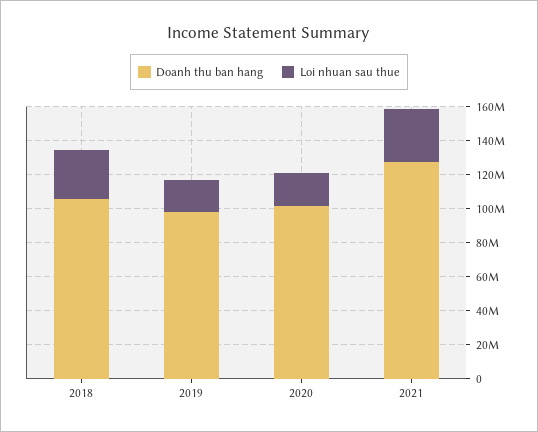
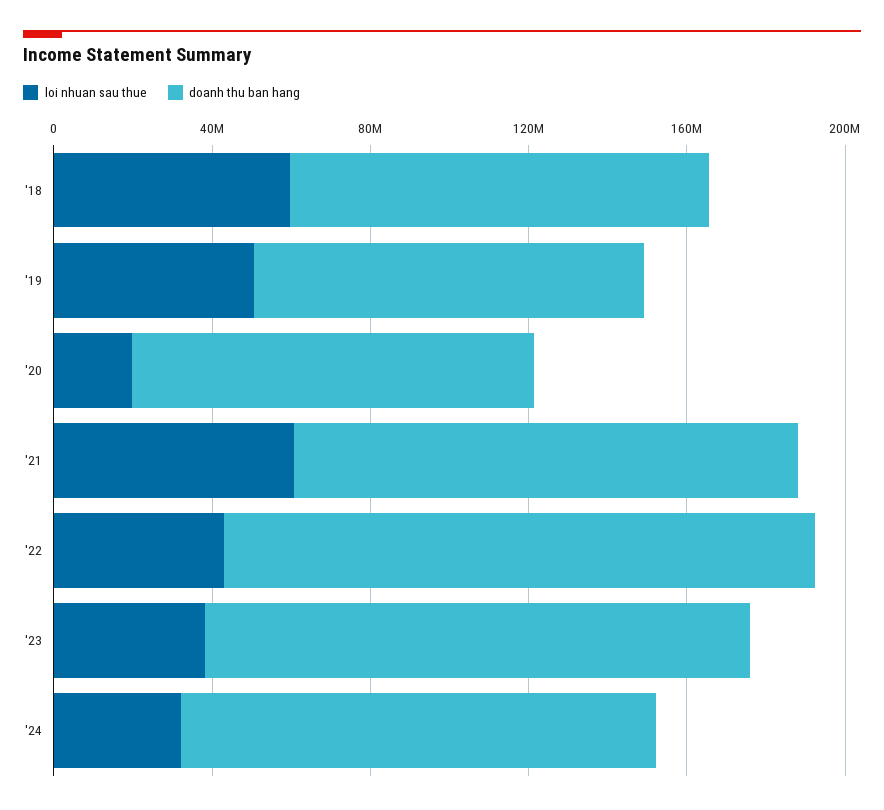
Loi nhuan sau thue, 2018: 30000000 -> 60000000
Loi nhuan sau thue, 2019: 20000000 -> 50000000
Loi nhuan sau thue, 2021: 30000000 -> 60000000
Loi nhuan sau thue, '22: none -> 40000000
Doanh thu ban hang, '22: none -> 150000000
Loi nhuan sau thue, '23: none -> 40000000
Doanh thu ban hang, '23: none -> 140000000
Loi nhuan sau thue, '24: none -> 30000000
Doanh thu ban hang, '24: none -> 120000000

